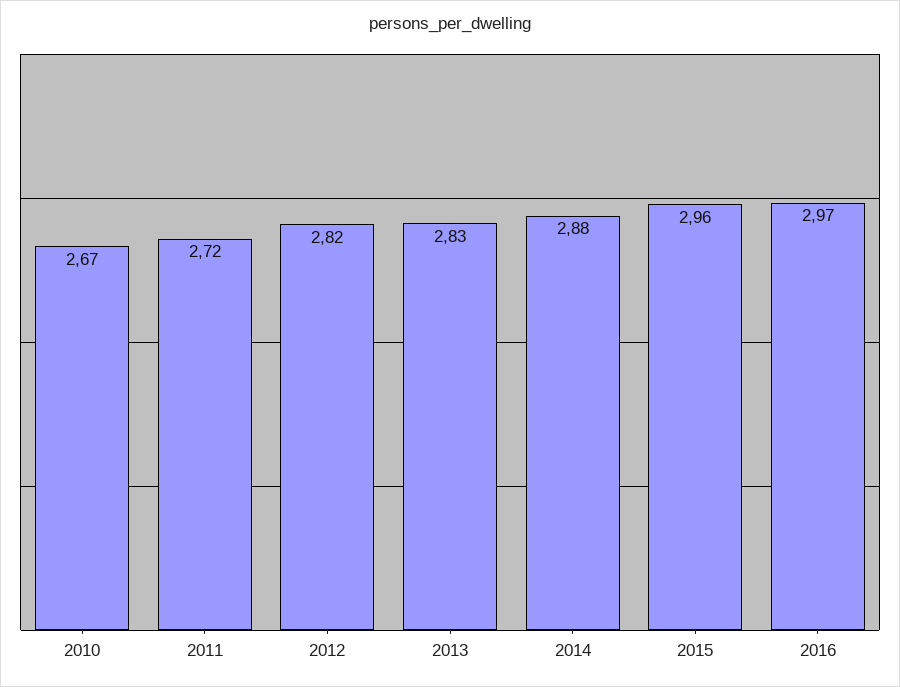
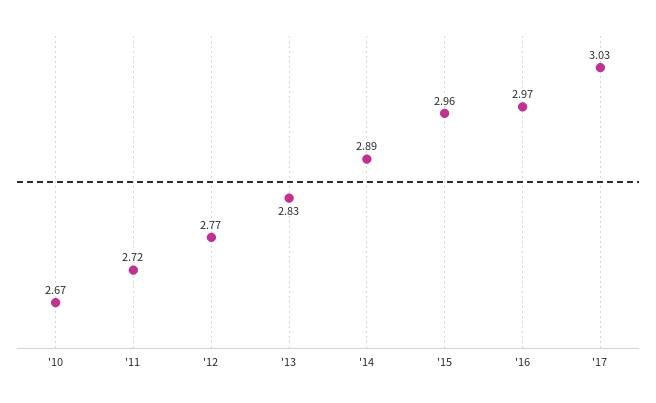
2012: 2.82 -> 2.77
2014: 2.88 -> 2.89
'17: none -> 3.03

